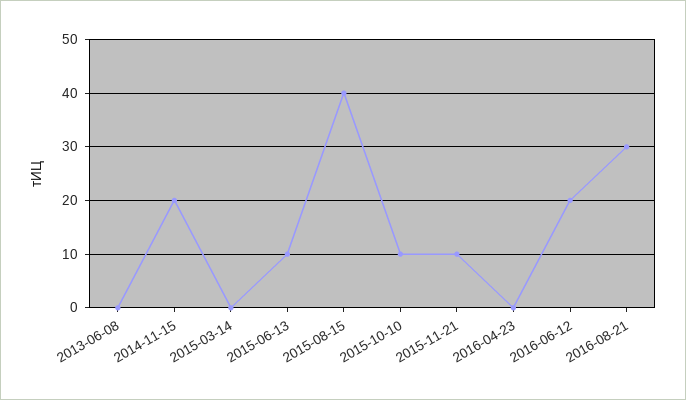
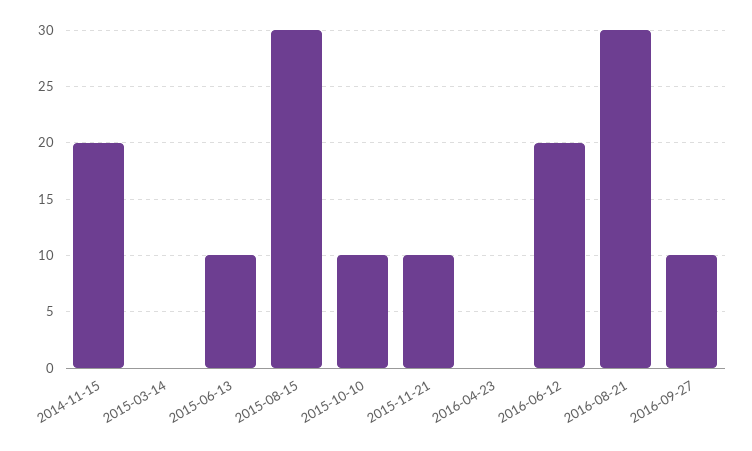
2013-06-08: 0 -> none
2015-08-15: 40 -> 30
2016-09-27: none -> 10

